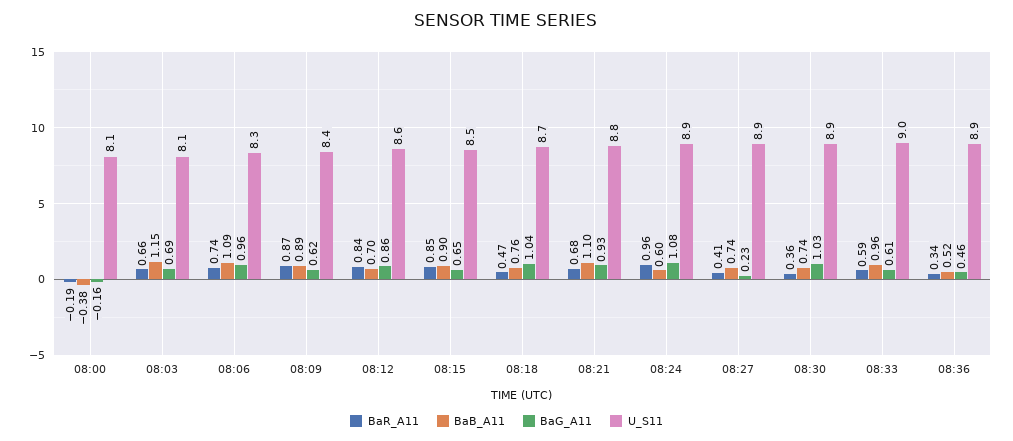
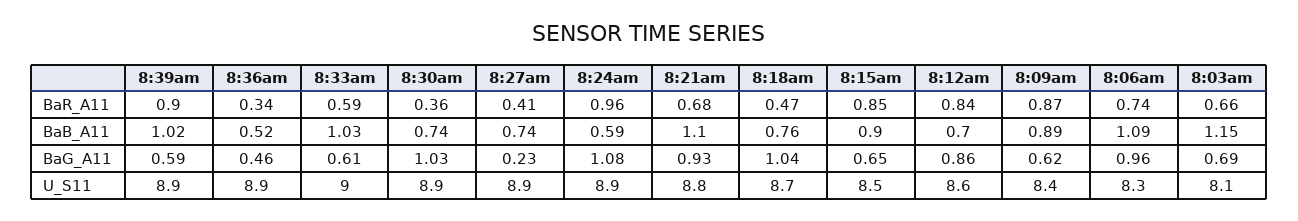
BaR_A11, 08:00: -0.19 -> none
BaB_A11, 08:00: -0.38 -> none
BaG_A11, 08:00: -0.16 -> none
U_S11, 08:00: 8.1 -> none
BaB_A11, 08:24: 0.6 -> 0.59
BaB_A11, 08:33: 0.96 -> 1.03
BaR_A11, 8:39am: none -> 0.9
BaB_A11, 8:39am: none -> 1.02
BaG_A11, 8:39am: none -> 0.59
U_S11, 8:39am: none -> 8.9

